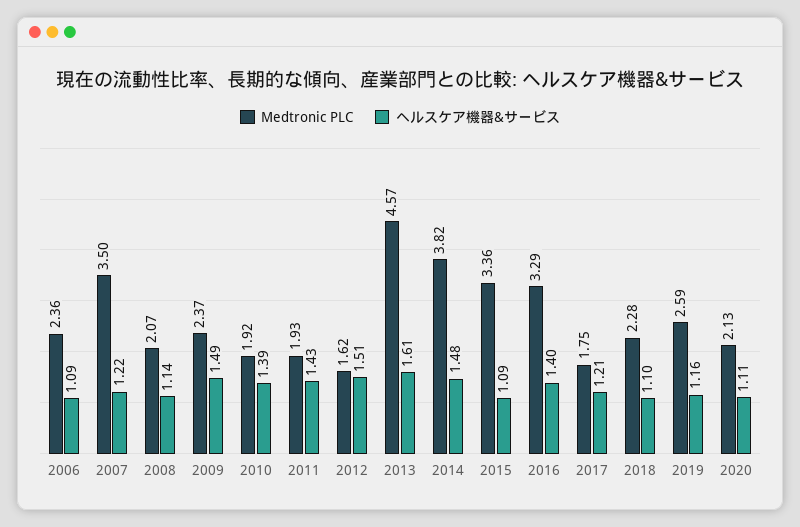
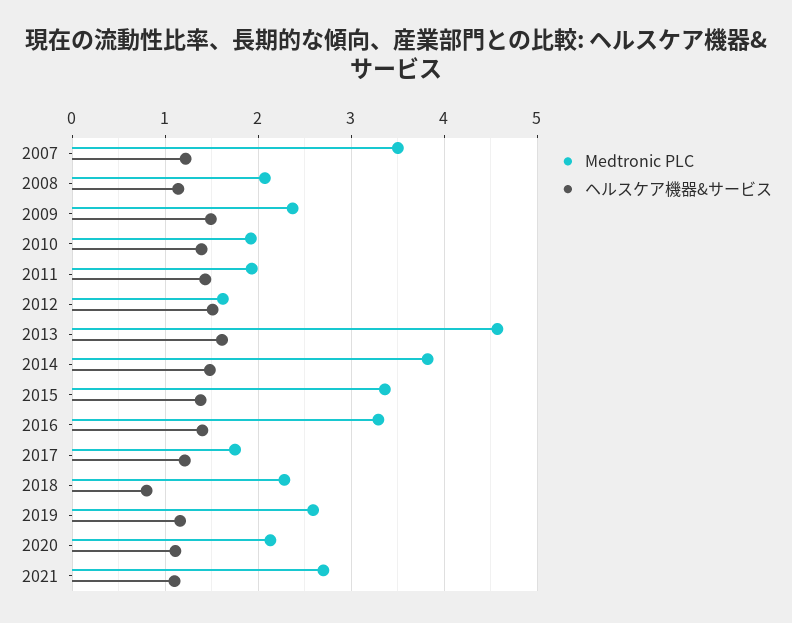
Medtronic PLC, 2006: 2.36 -> none
ヘルスケア機器&サービス, 2006: 1.09 -> none
ヘルスケア機器&サービス, 2015: 1.09 -> 1.4
ヘルスケア機器&サービス, 2018: 1.1 -> 0.8
Medtronic PLC, 2021: none -> 2.7
ヘルスケア機器&サービス, 2021: none -> 1.1

